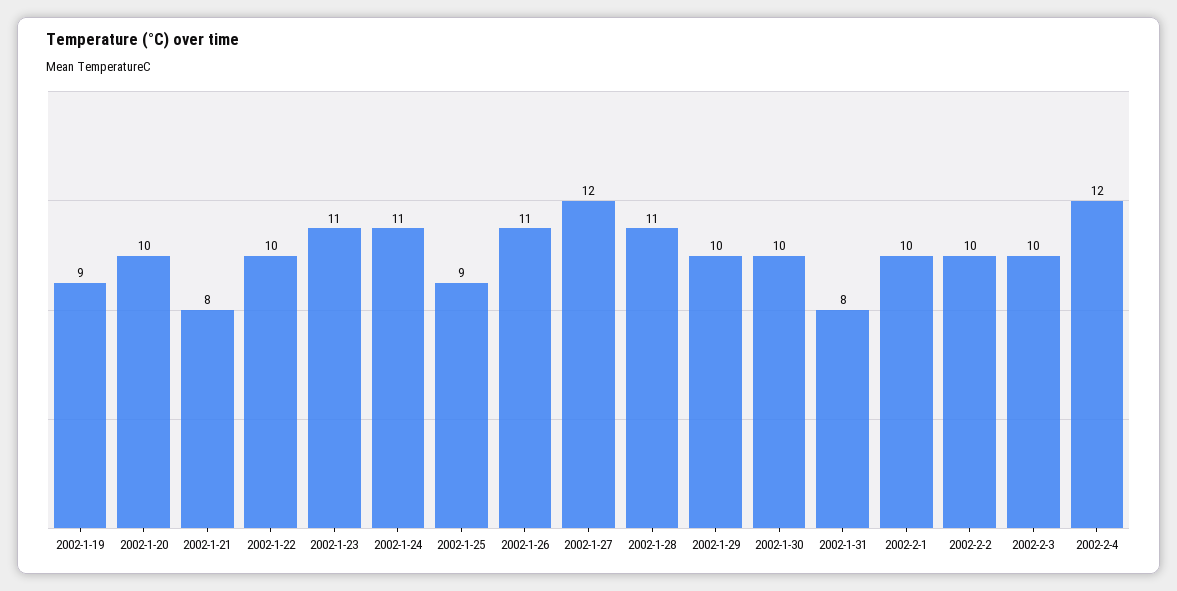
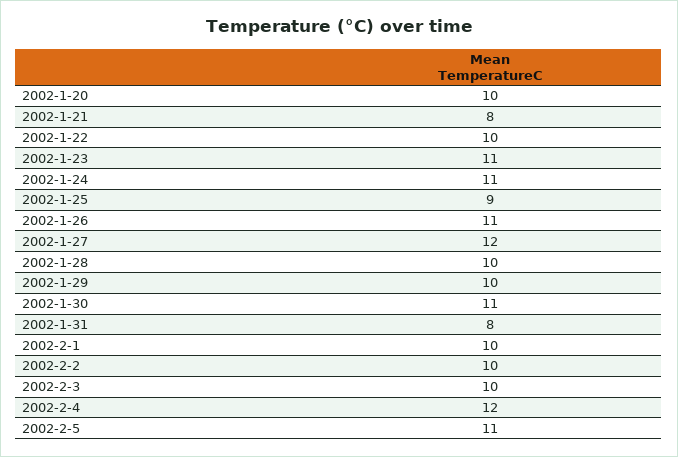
2002-1-19: 9 -> none
2002-1-28: 11 -> 10
2002-1-30: 10 -> 11
2002-2-5: none -> 11

